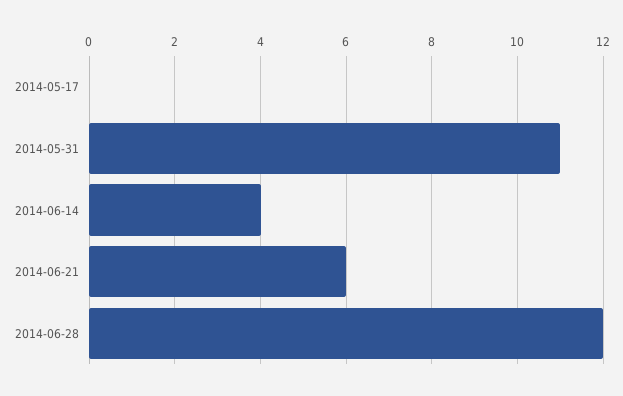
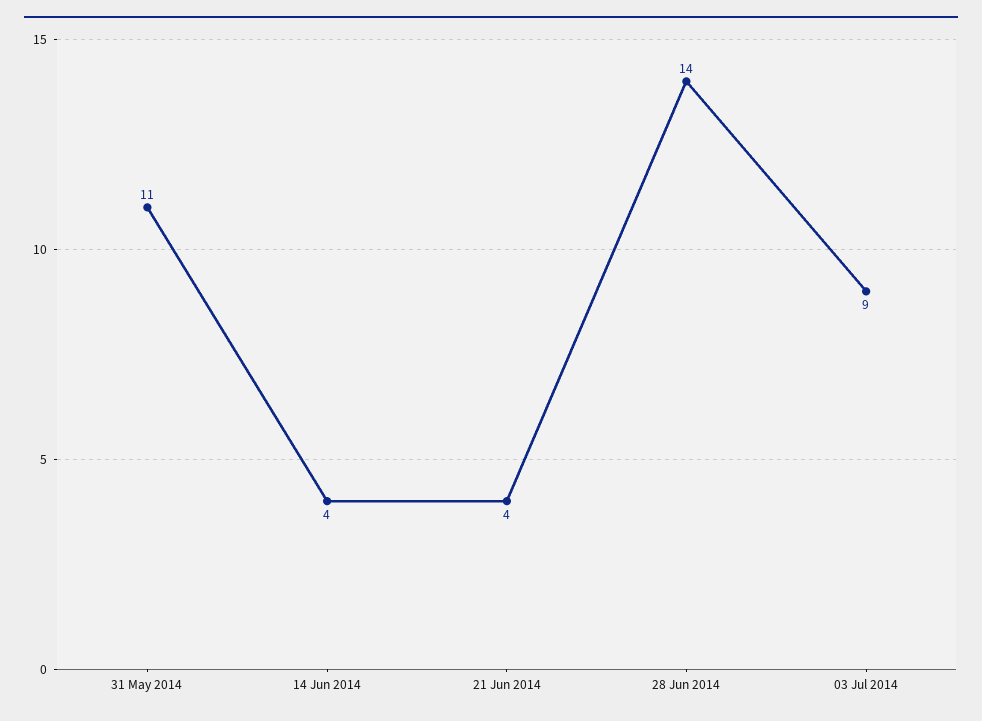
2014-05-17: 0 -> none
2014-06-21: 6 -> 4
2014-06-28: 12 -> 14
03 Jul 2014: none -> 9

